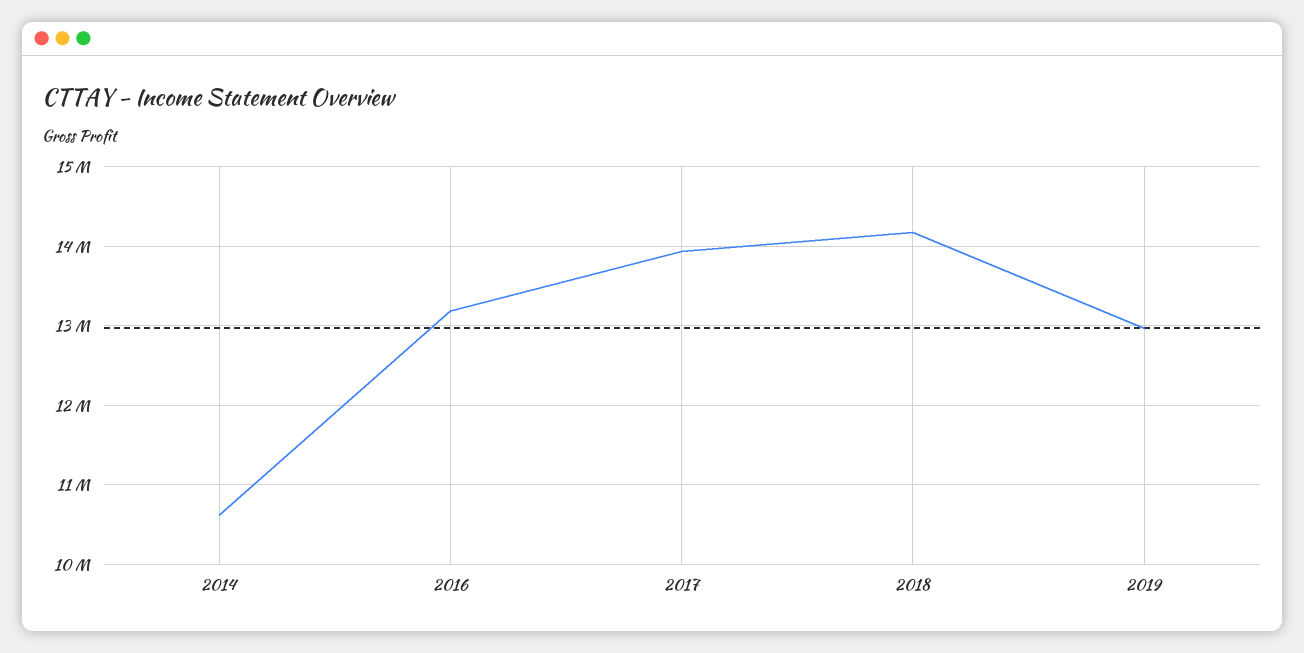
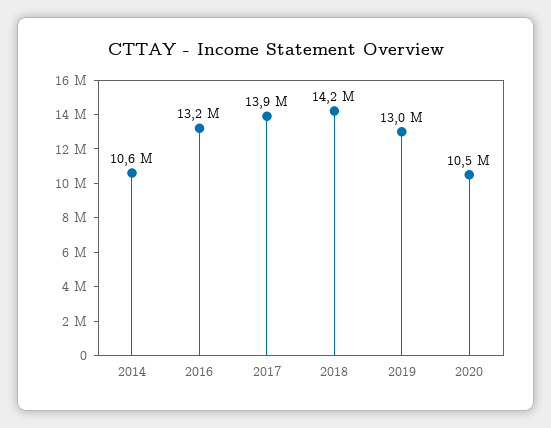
2020: none -> 10500000

